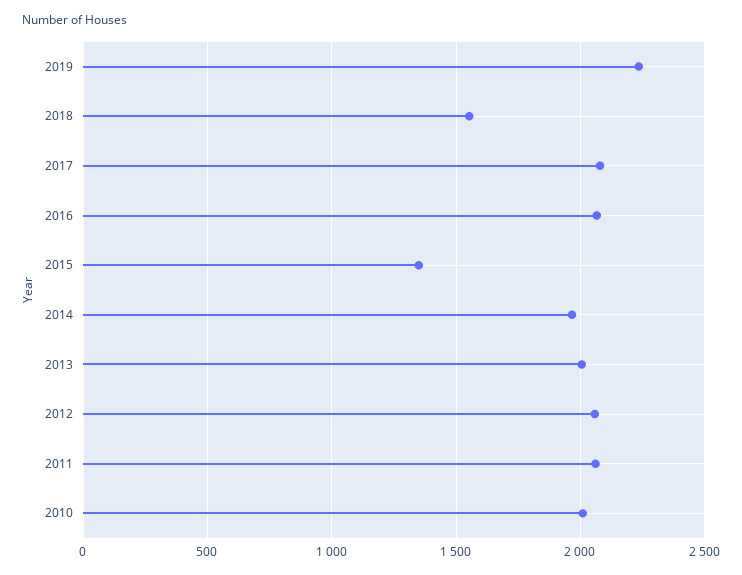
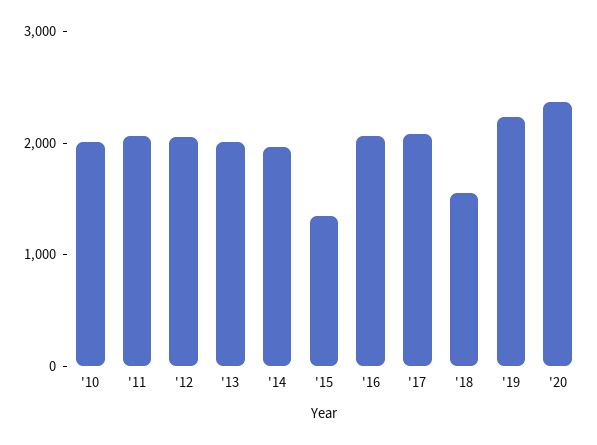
'20: none -> 2400

